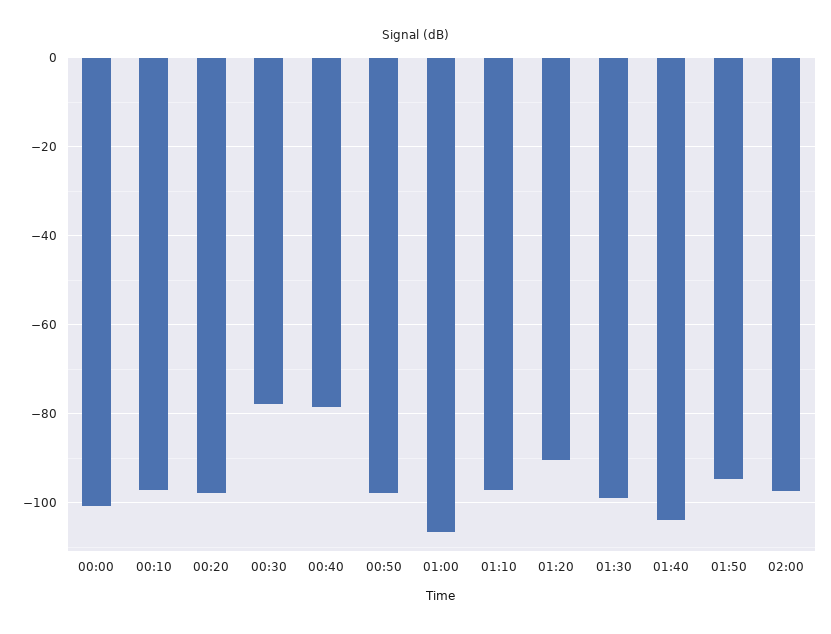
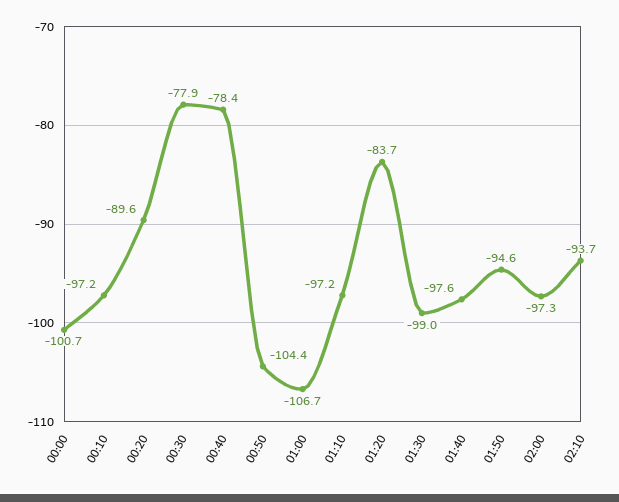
00:20: -98 -> -89.6
00:50: -98 -> -104.4
01:20: -90 -> -83.7
01:40: -104 -> -97.6
02:10: none -> -93.7

